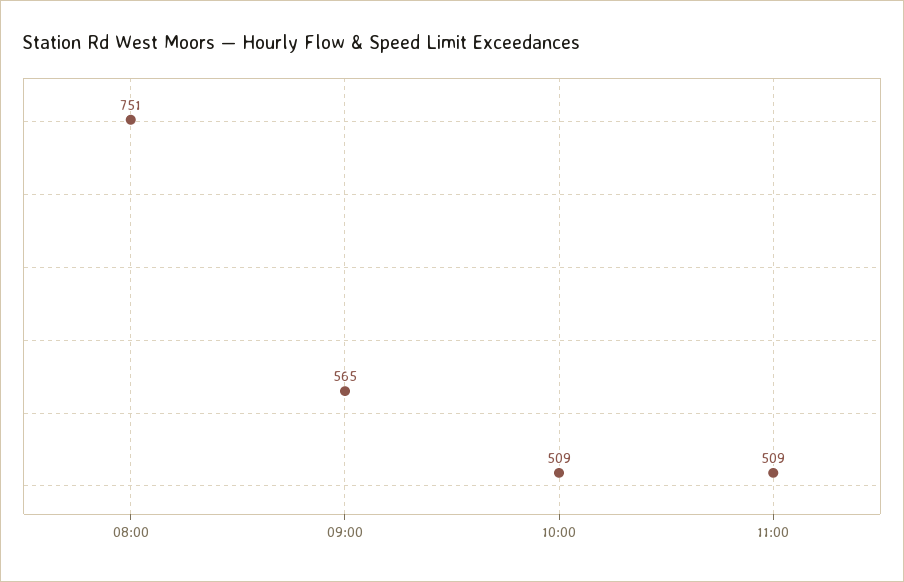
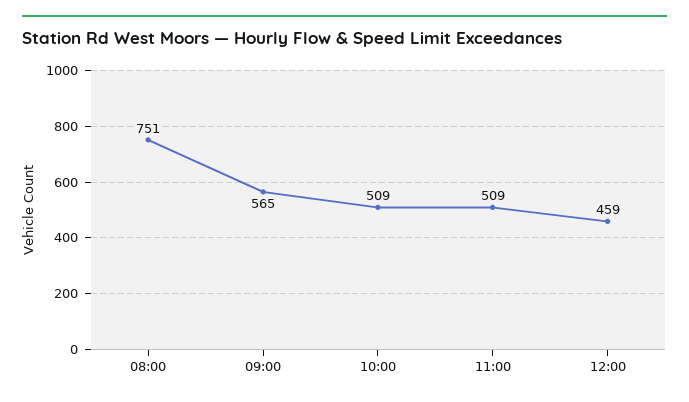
12:00: none -> 459

